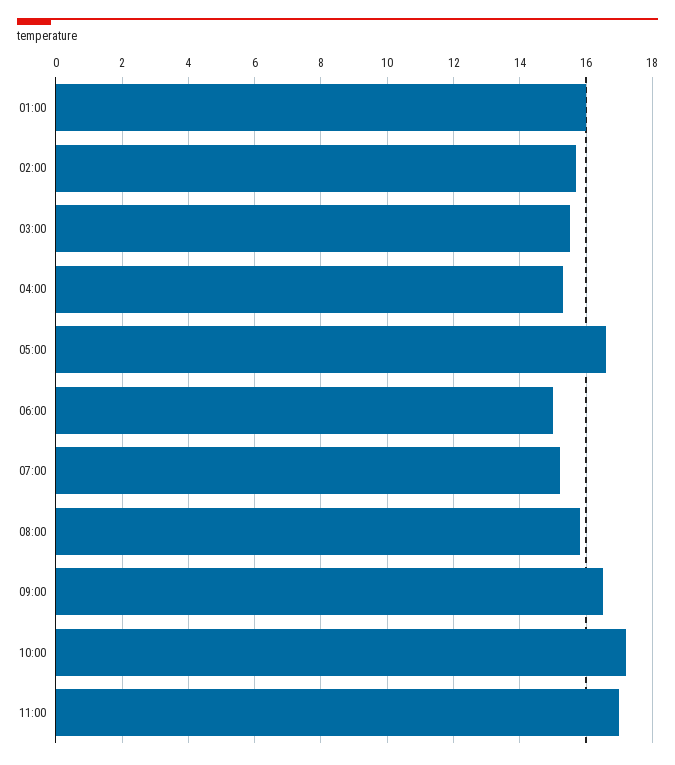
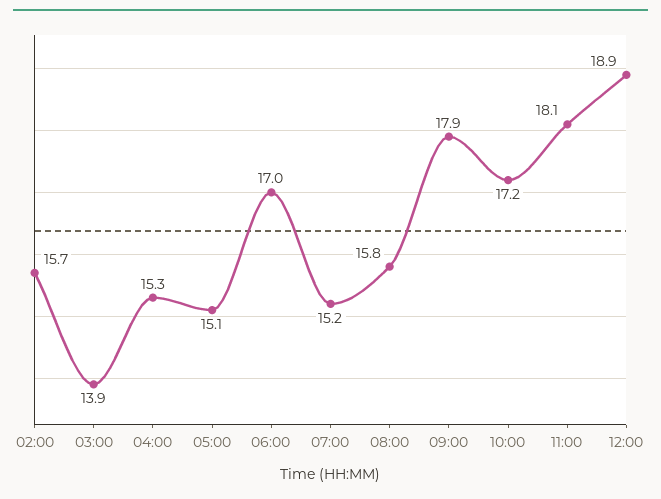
01:00: 16 -> none
03:00: 15.5 -> 13.9
05:00: 16.5 -> 15.1
06:00: 15 -> 17
09:00: 16.5 -> 17.9
11:00: 17 -> 18.1
12:00: none -> 18.9

